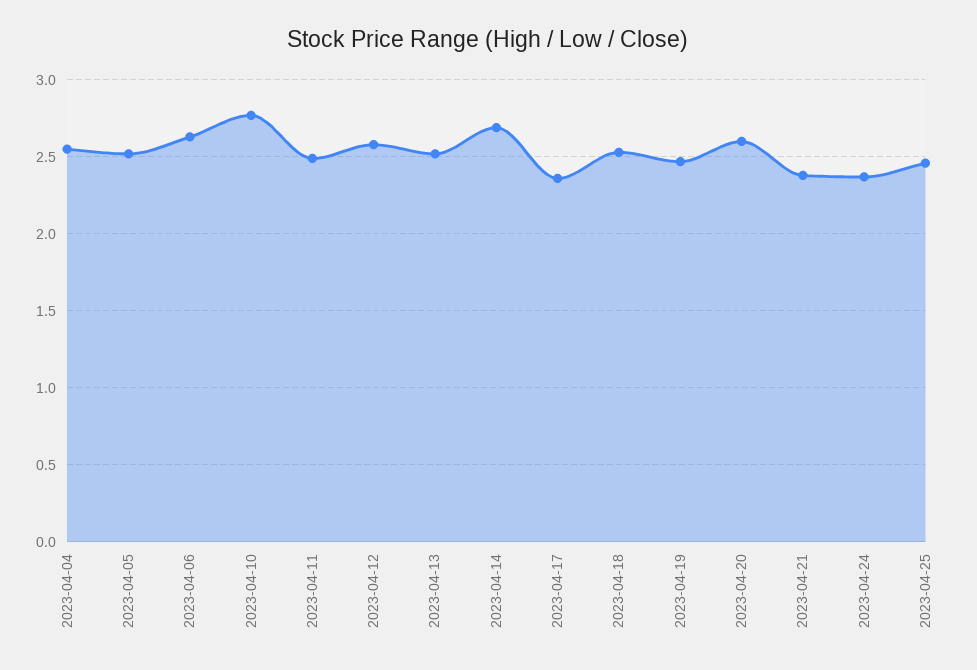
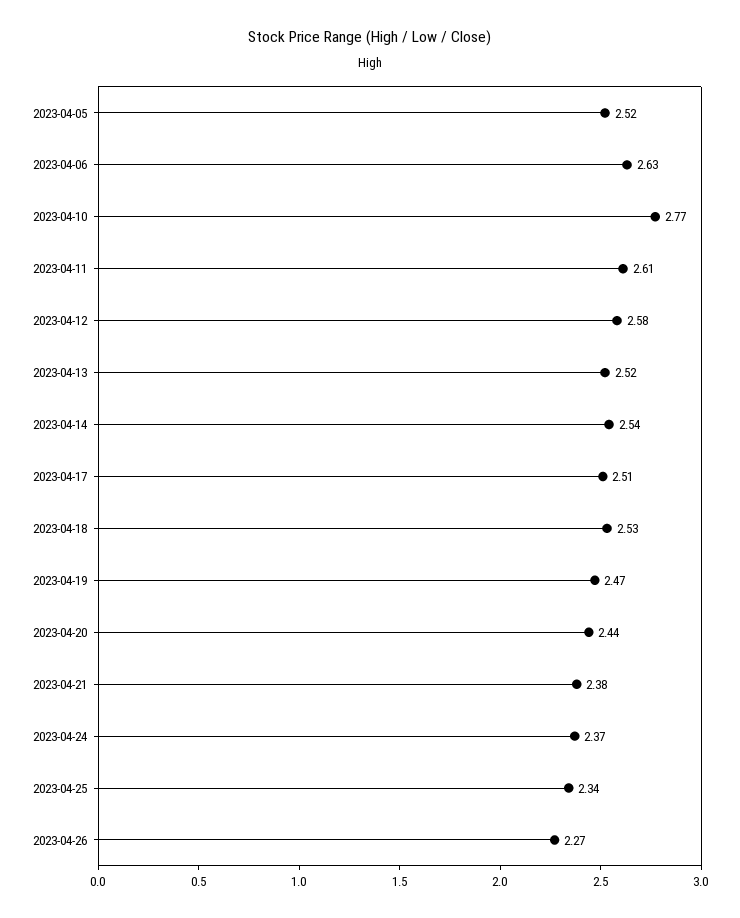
2023-04-04: 2.55 -> none
2023-04-11: 2.5 -> 2.61
2023-04-14: 2.7 -> 2.54
2023-04-17: 2.35 -> 2.51
2023-04-20: 2.6 -> 2.44
2023-04-25: 2.45 -> 2.34
2023-04-26: none -> 2.27

